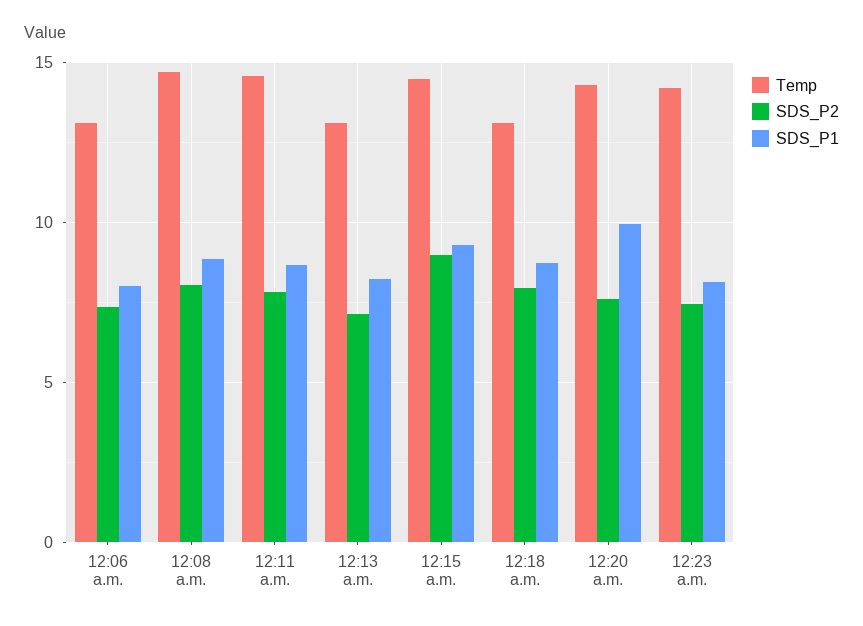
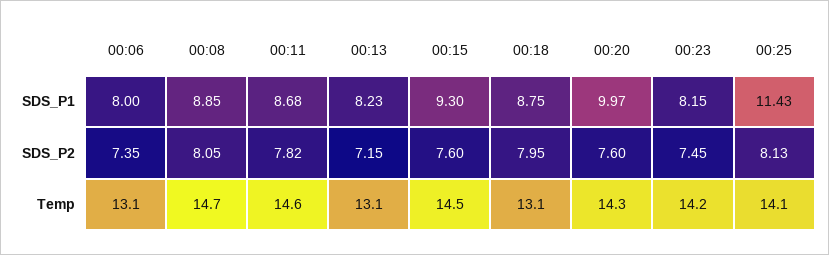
SDS_P2, 12:15 a.m.: 9 -> 7.6
SDS_P1, 00:25: none -> 11.43
SDS_P2, 00:25: none -> 8.13
Temp, 00:25: none -> 14.1

